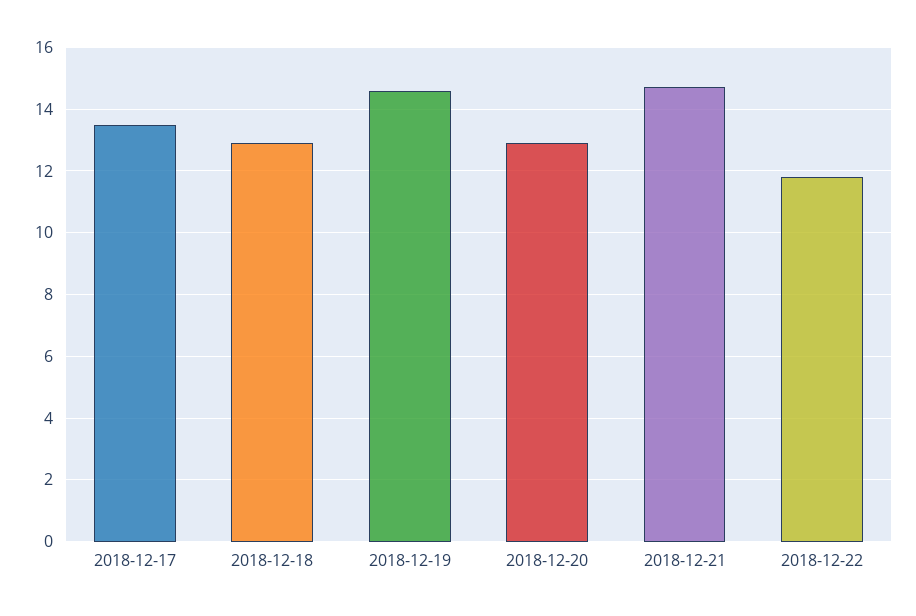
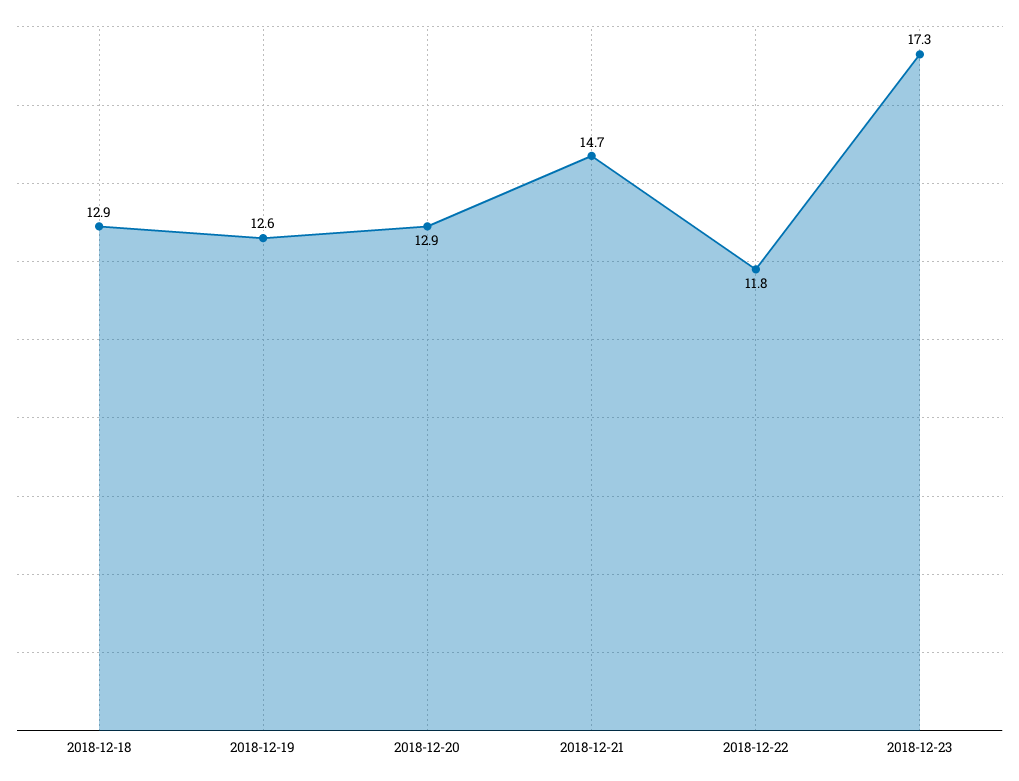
2018-12-17: 13.5 -> none
2018-12-19: 14.5 -> 12.6
2018-12-23: none -> 17.3

